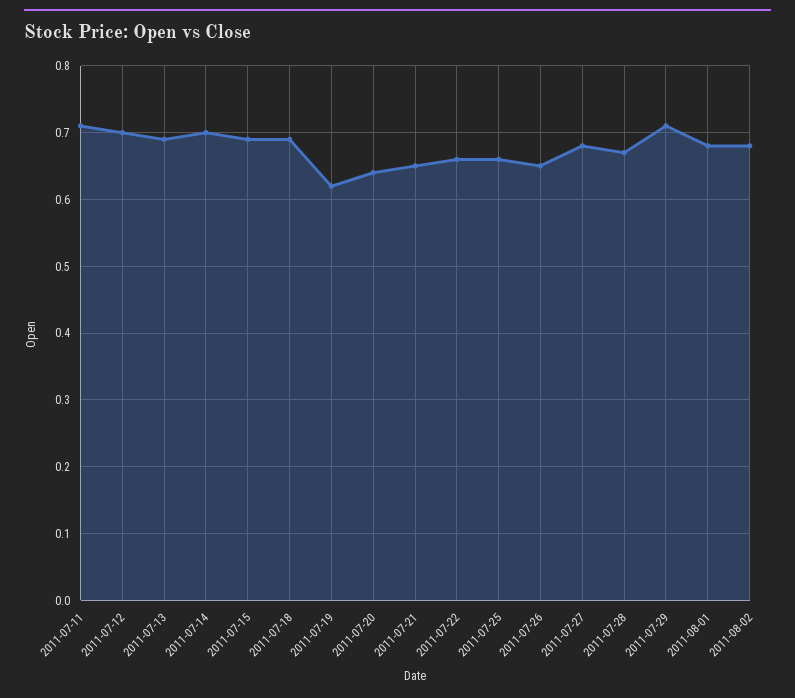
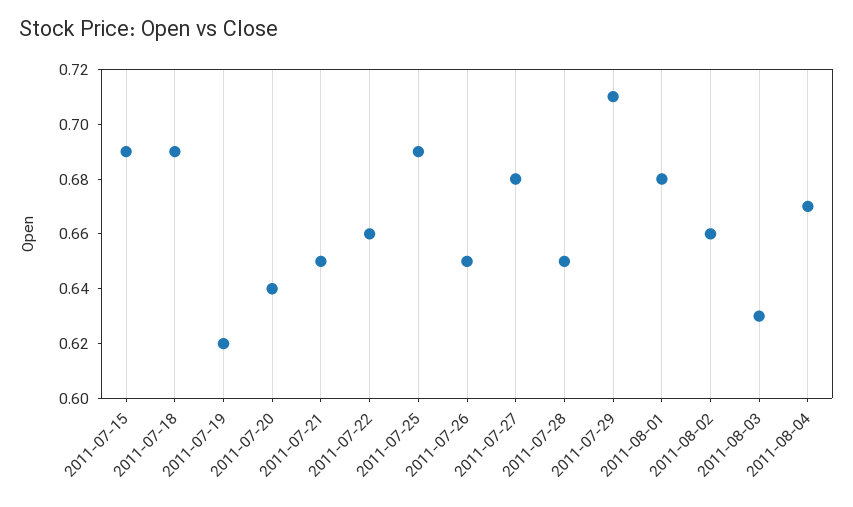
2011-07-11: 0.71 -> none
2011-07-12: 0.7 -> none
2011-07-13: 0.69 -> none
2011-07-14: 0.7 -> none
2011-07-25: 0.66 -> 0.69
2011-07-28: 0.67 -> 0.65
2011-08-02: 0.68 -> 0.66
2011-08-03: none -> 0.63
2011-08-04: none -> 0.67

